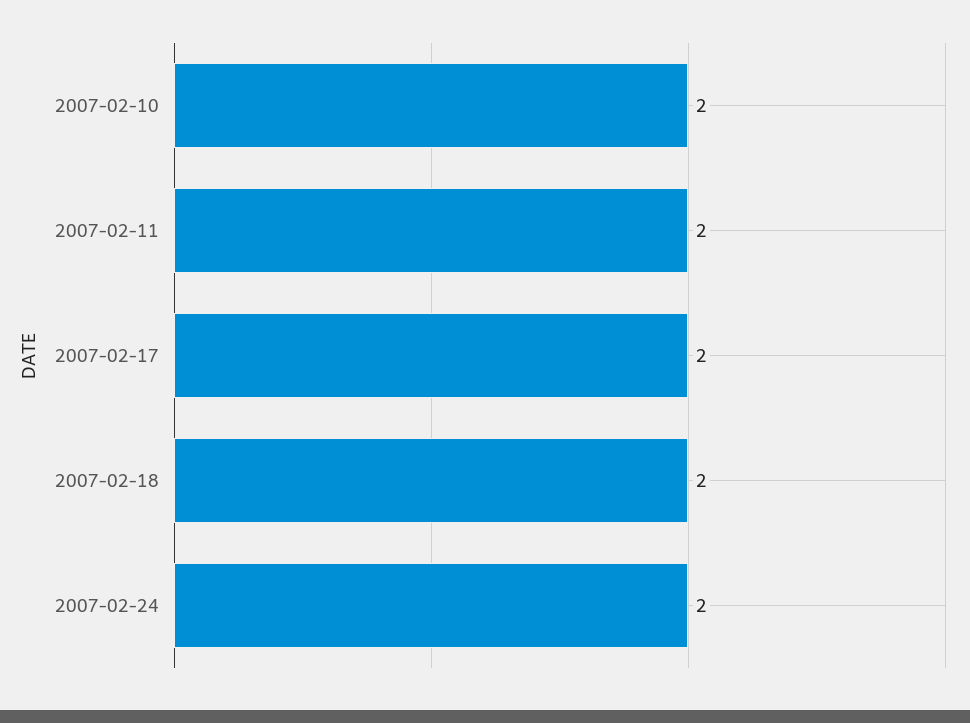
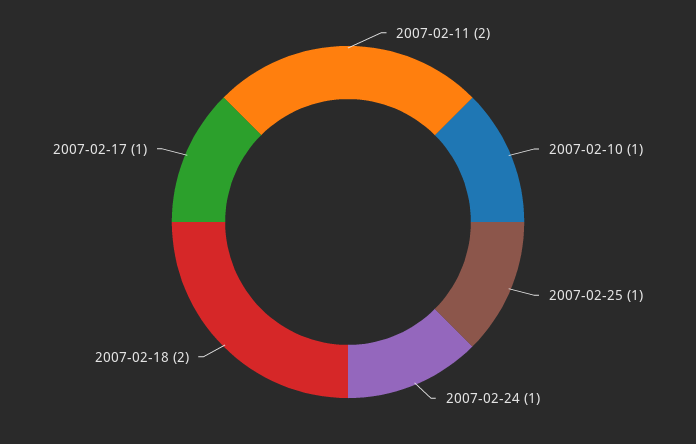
2007-02-10: 2 -> 1
2007-02-17: 2 -> 1
2007-02-24: 2 -> 1
2007-02-25: none -> 1

